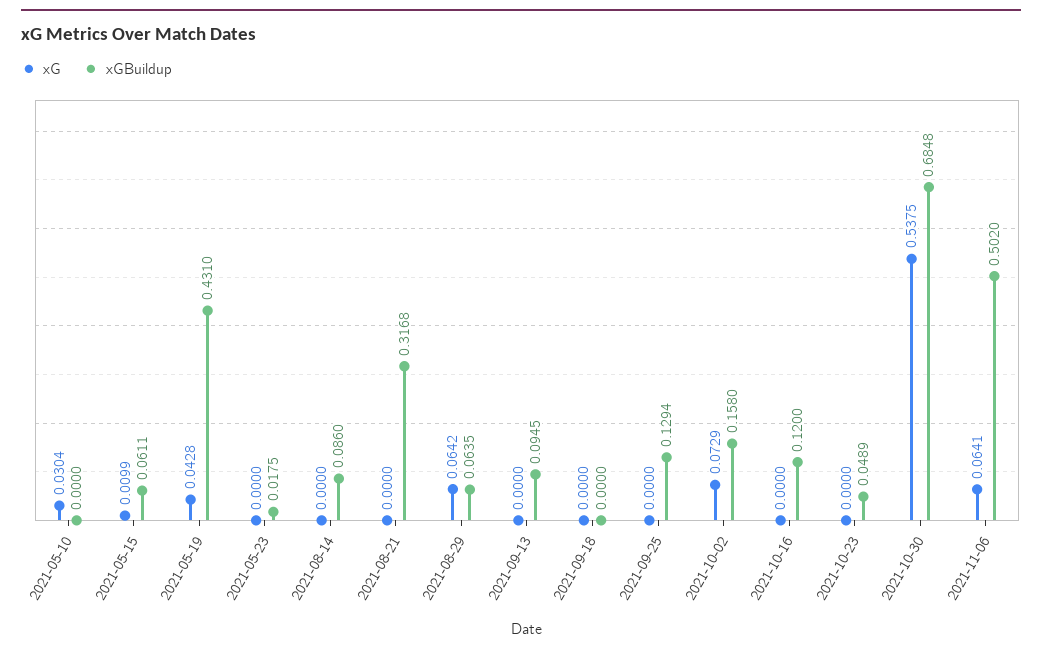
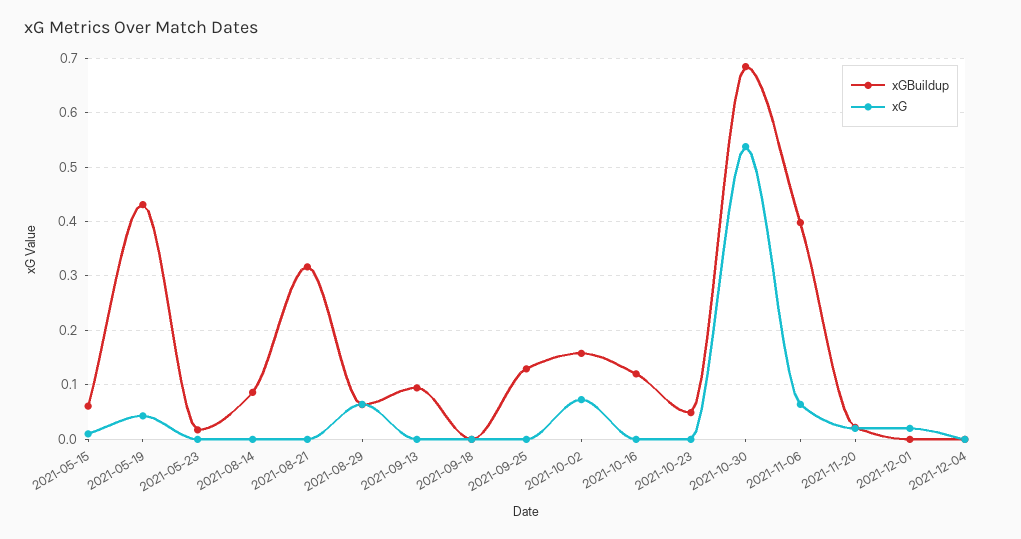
xG, 2021-05-10: 0.0304 -> none
xGBuildup, 2021-05-10: 0 -> none
xGBuildup, 2021-11-06: 0.502 -> 0.4
xGBuildup, 2021-11-20: none -> 0.02
xG, 2021-11-20: none -> 0.02
xGBuildup, 2021-12-01: none -> 0
xG, 2021-12-01: none -> 0.02
xGBuildup, 2021-12-04: none -> 0
xG, 2021-12-04: none -> 0

